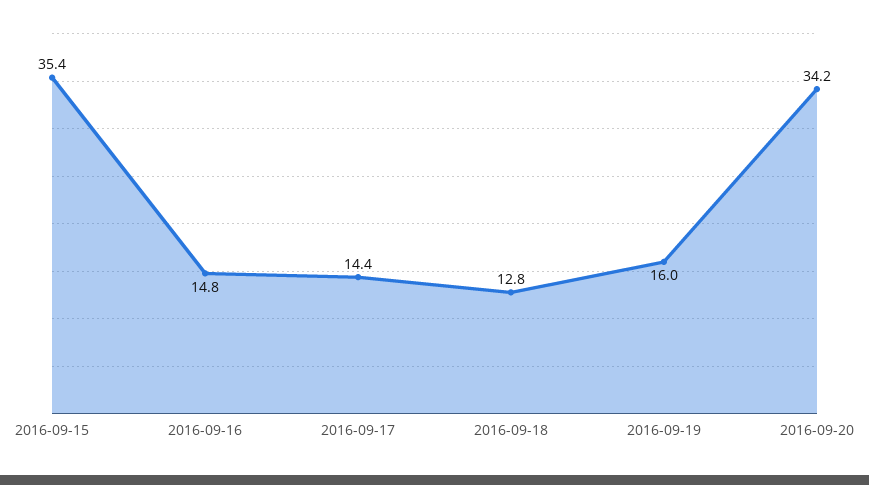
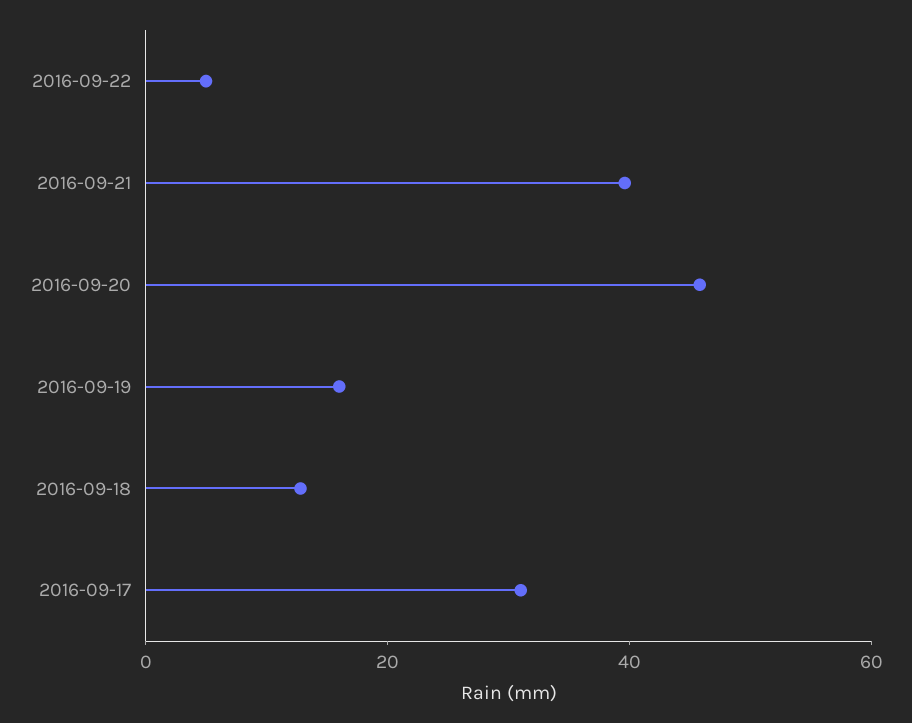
2016-09-15: 35.4 -> none
2016-09-16: 14.8 -> none
2016-09-17: 14.4 -> 30
2016-09-20: 34.2 -> 45
2016-09-22: none -> 5
2016-09-21: none -> 40

